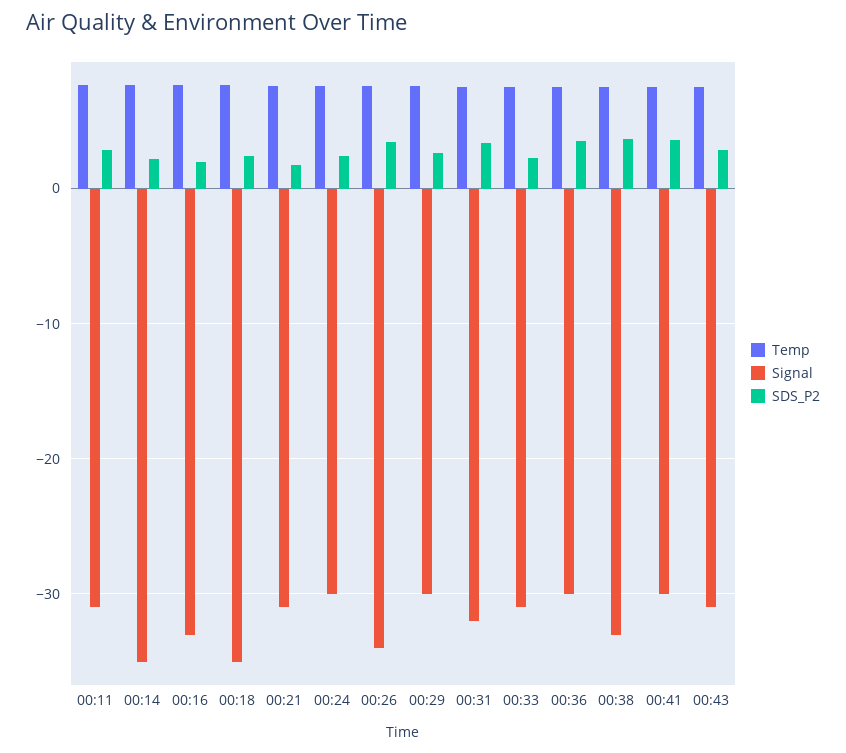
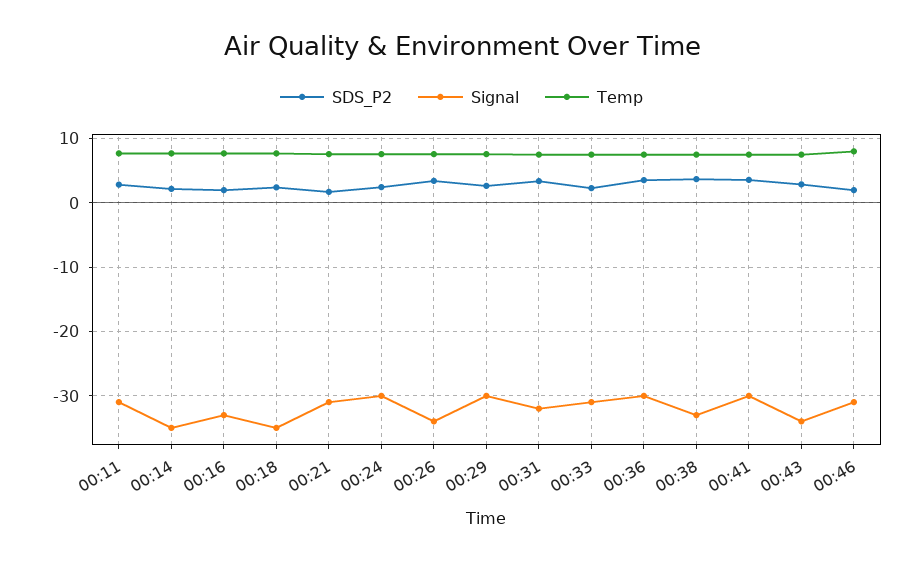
Signal, 00:43: -31 -> -34
SDS_P2, 00:46: none -> 2
Signal, 00:46: none -> -31
Temp, 00:46: none -> 8

